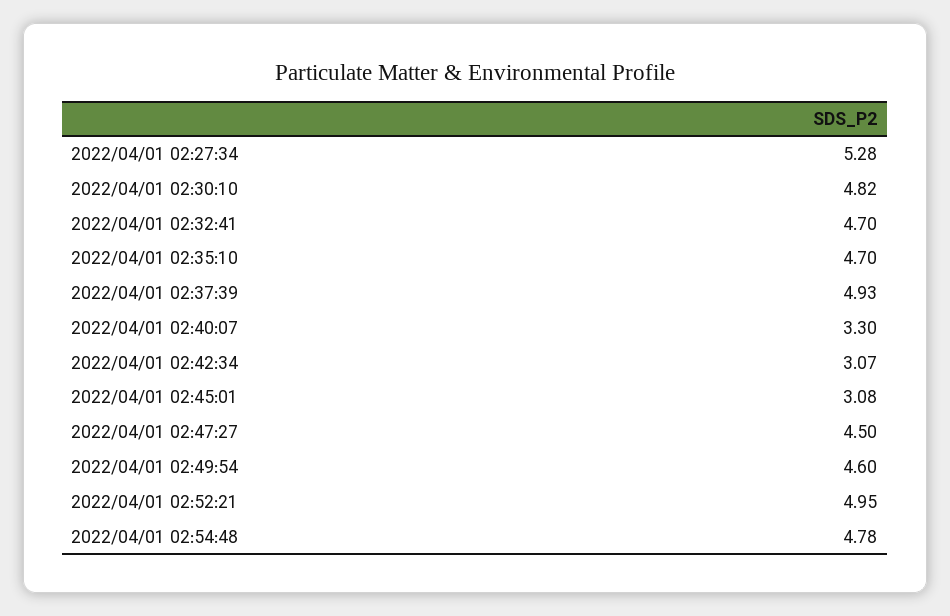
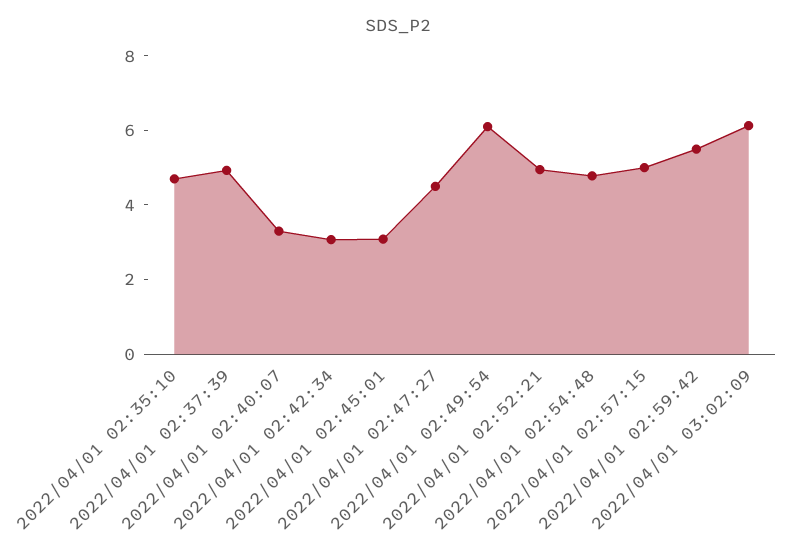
2022/04/01 02:27:34: 5.28 -> none
2022/04/01 02:30:10: 4.82 -> none
2022/04/01 02:32:41: 4.7 -> none
2022/04/01 02:49:54: 4.6 -> 6
2022/04/01 02:57:15: none -> 5
2022/04/01 02:59:42: none -> 5.5
2022/04/01 03:02:09: none -> 6

